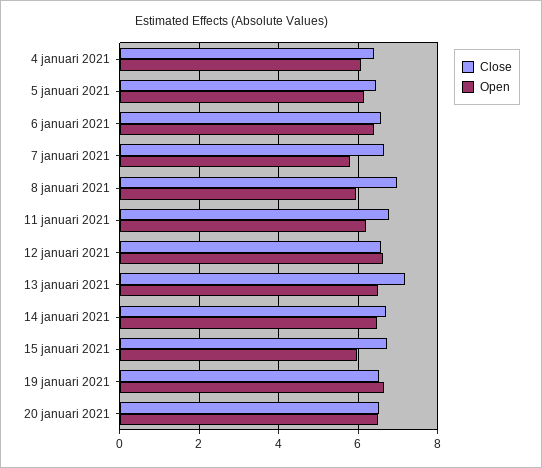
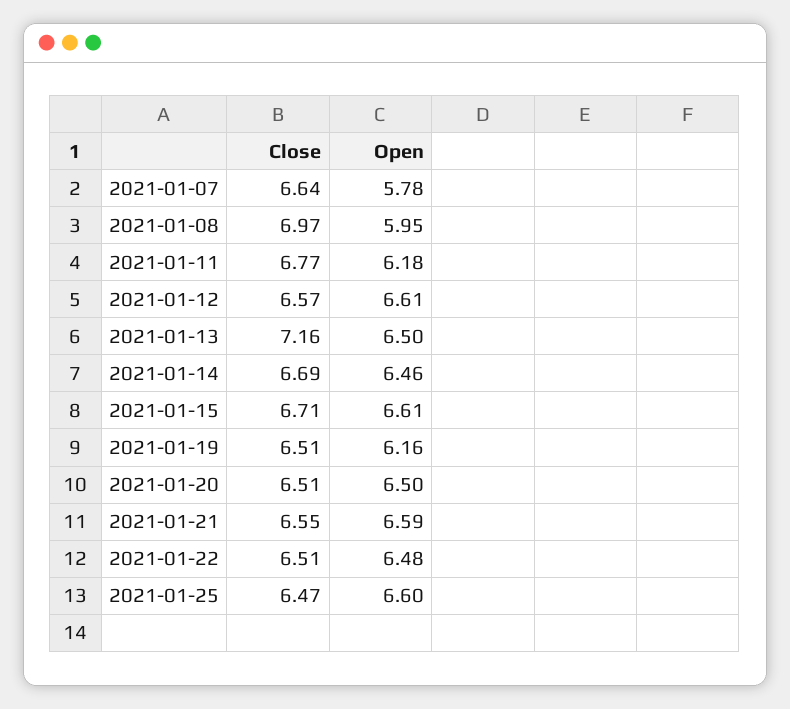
Close, 4 januari 2021: 6.4 -> none
Open, 4 januari 2021: 6 -> none
Close, 5 januari 2021: 6.4 -> none
Open, 5 januari 2021: 6.2 -> none
Close, 6 januari 2021: 6.6 -> none
Open, 6 januari 2021: 6.4 -> none
Open, 15 januari 2021: 6 -> 6.61
Open, 19 januari 2021: 6.6 -> 6.16
Close, 2021-01-21: none -> 6.55
Open, 2021-01-21: none -> 6.59
Close, 2021-01-22: none -> 6.51
Open, 2021-01-22: none -> 6.48
Close, 2021-01-25: none -> 6.47
Open, 2021-01-25: none -> 6.6

